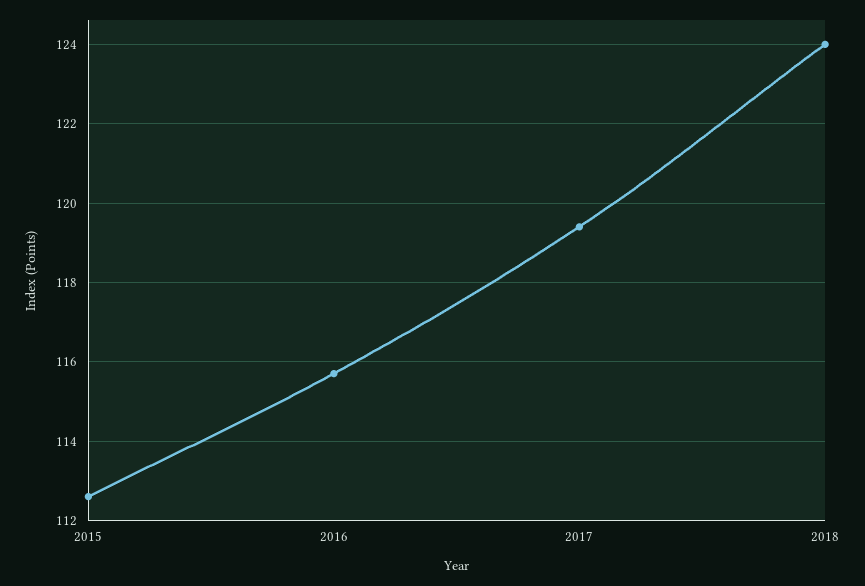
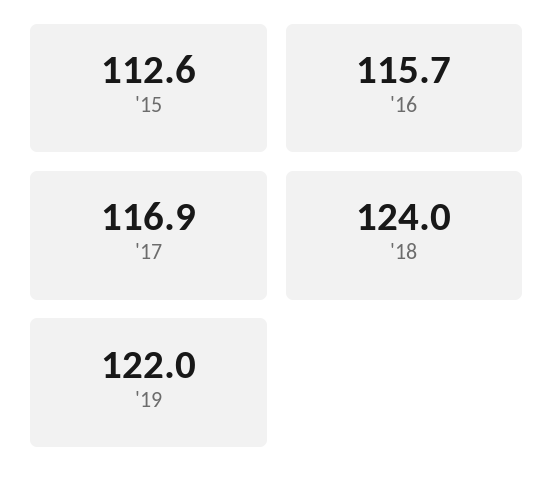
2017: 119.5 -> 116.9
'19: none -> 122

